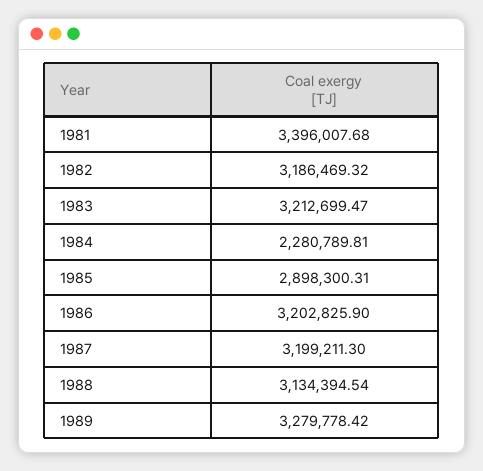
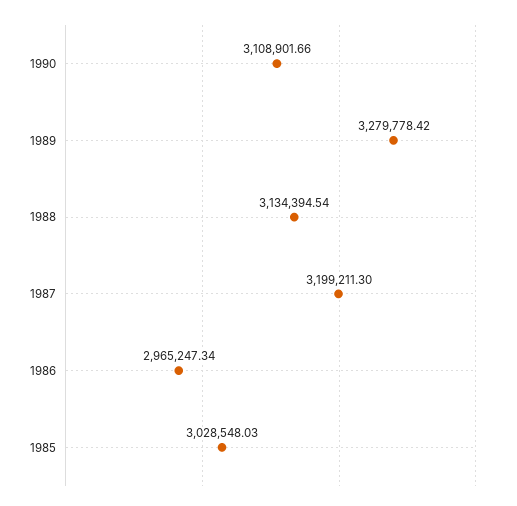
1981: 3396007.68 -> none
1982: 3186469.32 -> none
1983: 3212699.47 -> none
1984: 2280789.81 -> none
1985: 2898300.31 -> 3028548.03
1986: 3202825.9 -> 2965247.34
1990: none -> 3108901.66

